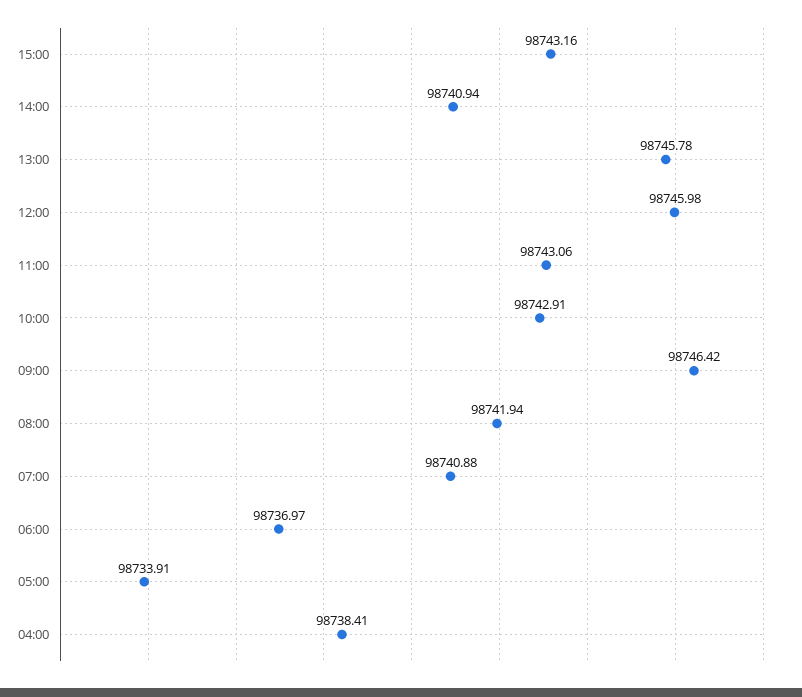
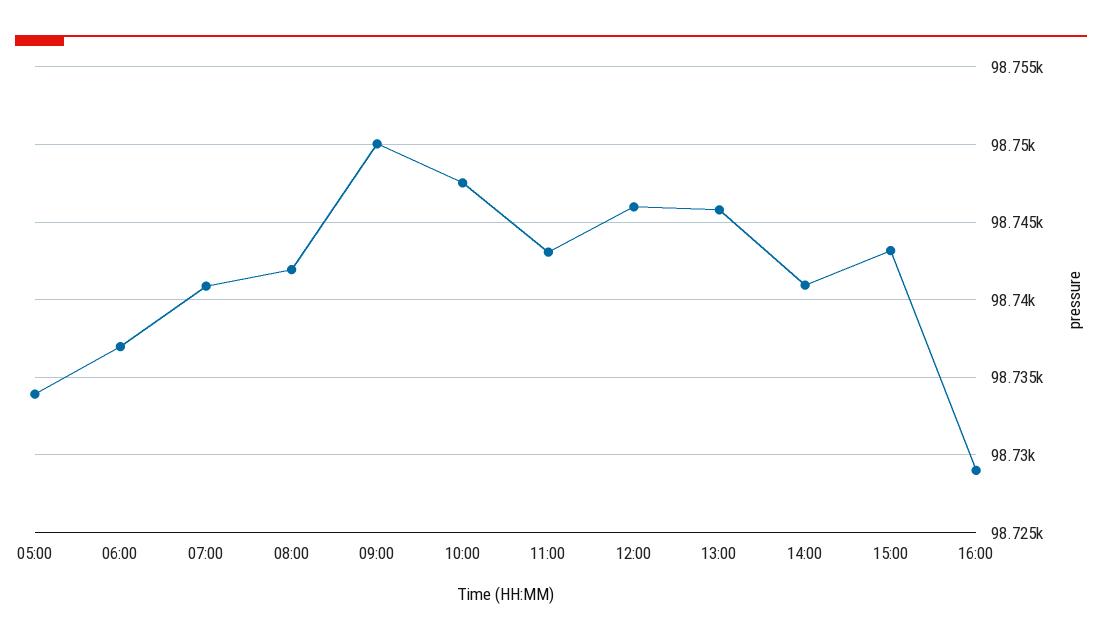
10:00: 98742.91 -> 98747.5
09:00: 98746.42 -> 98750
04:00: 98738.41 -> none
16:00: none -> 98729

